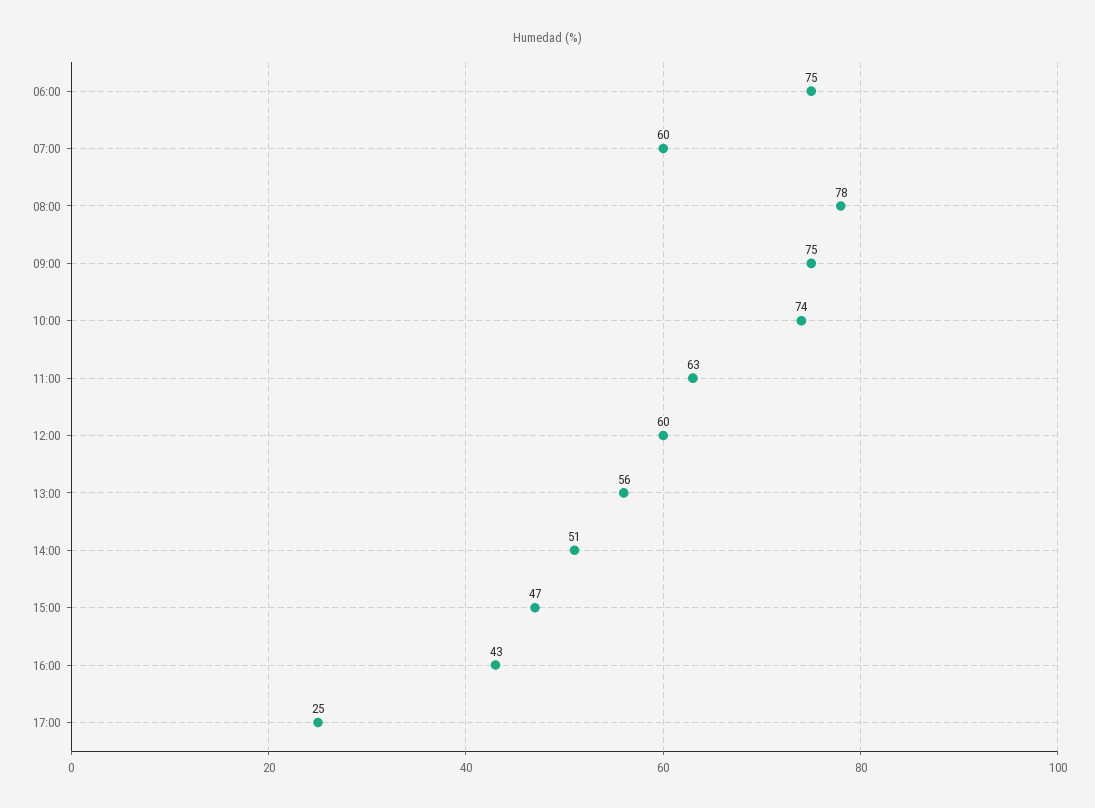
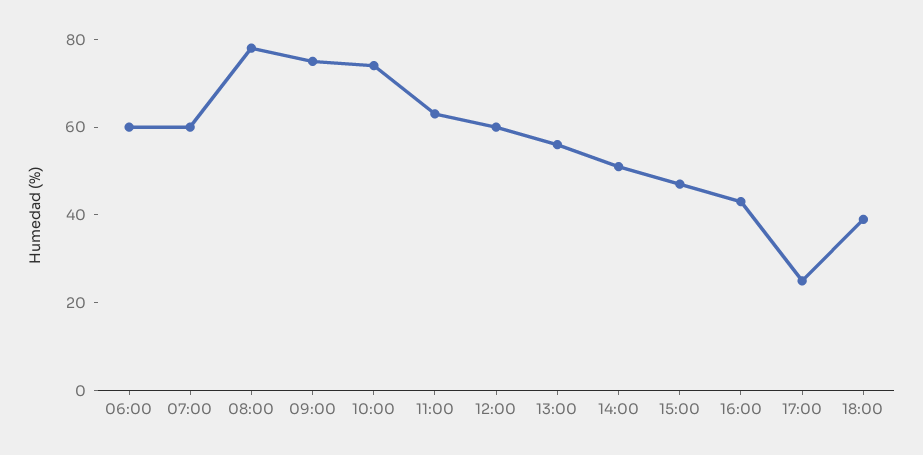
06:00: 75 -> 60
18:00: none -> 40

